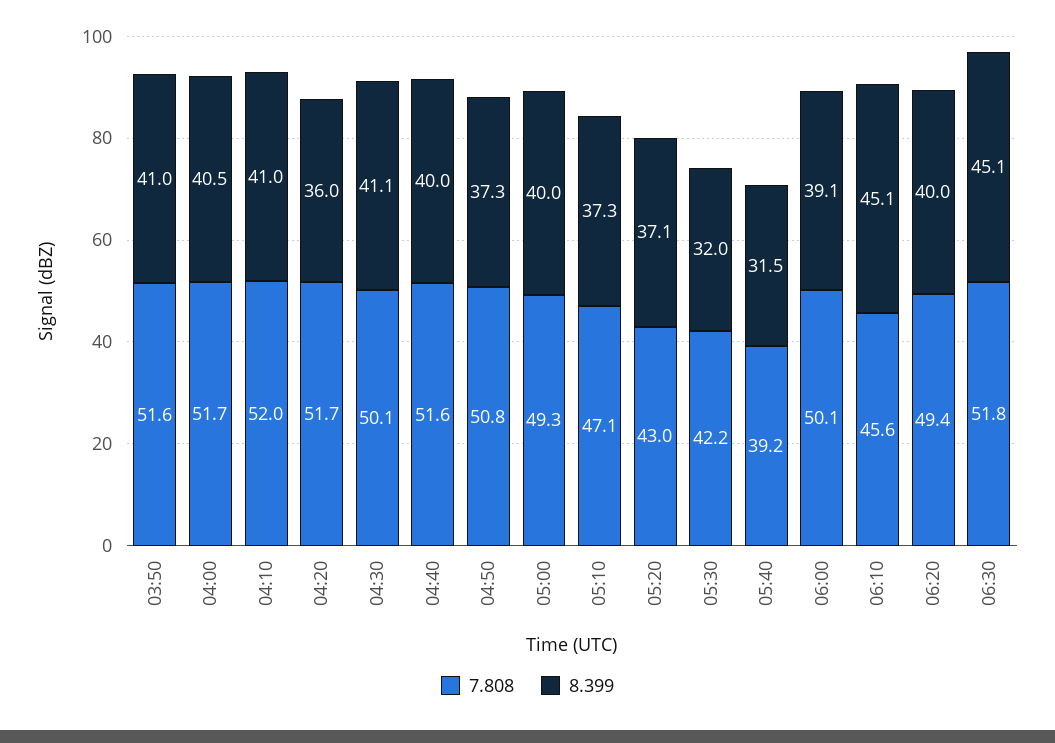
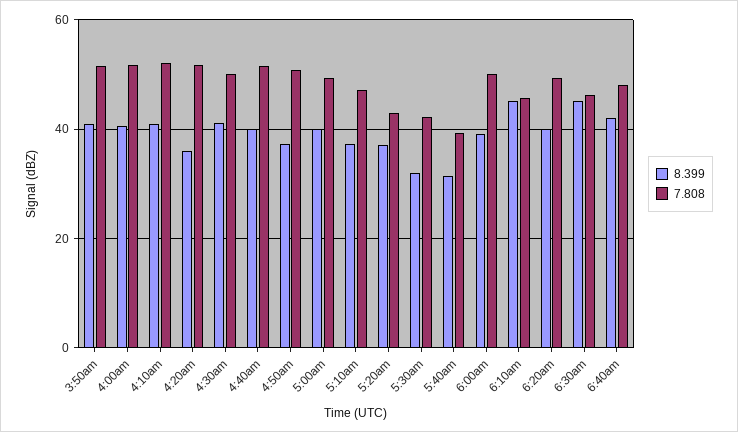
7.808, 06:30: 51.8 -> 46
8.399, 6:40am: none -> 42
7.808, 6:40am: none -> 48

